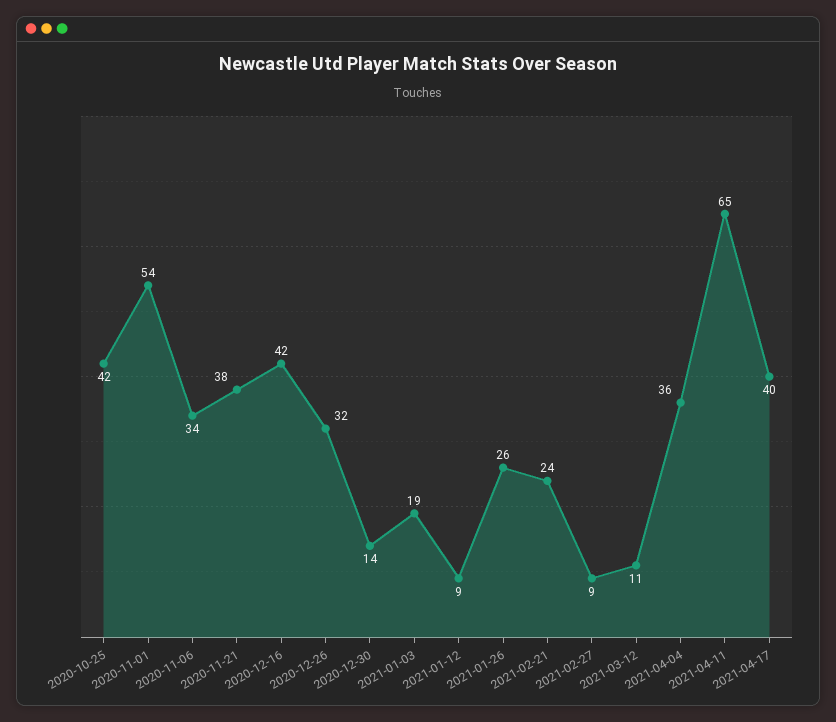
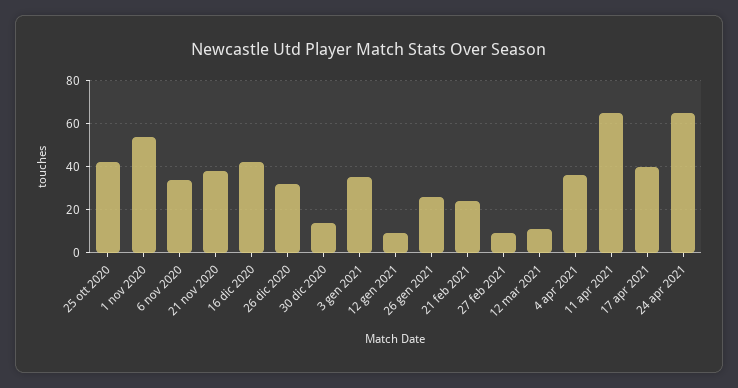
2021-01-03: 19 -> 35
24 apr 2021: none -> 65

